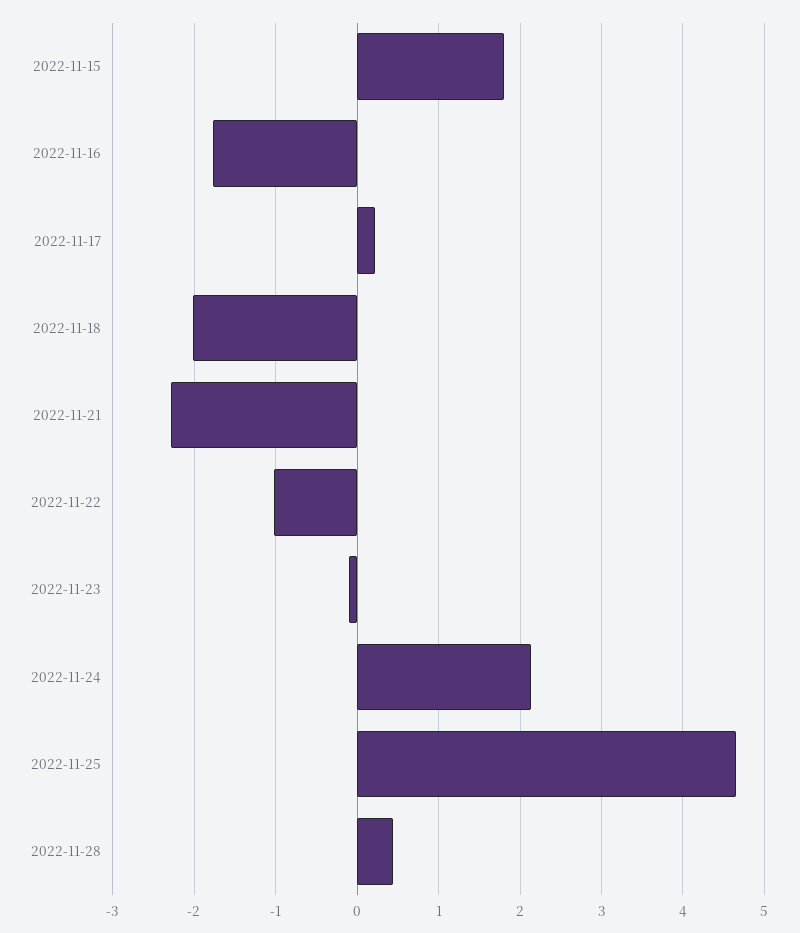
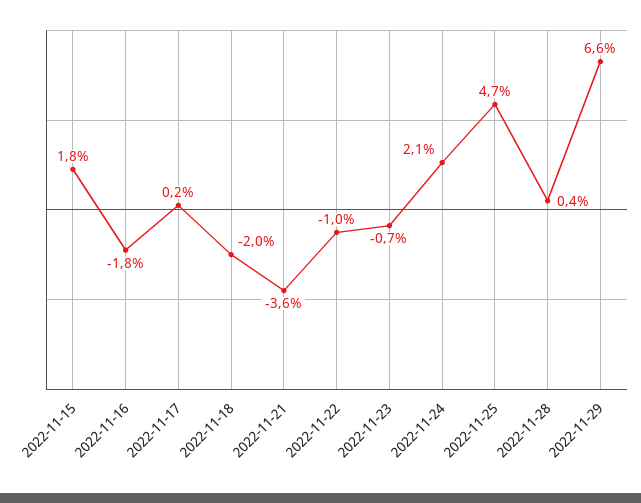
2022-11-21: -2.3 -> -3.6
2022-11-23: -0.1 -> -0.7
2022-11-29: none -> 6.6

